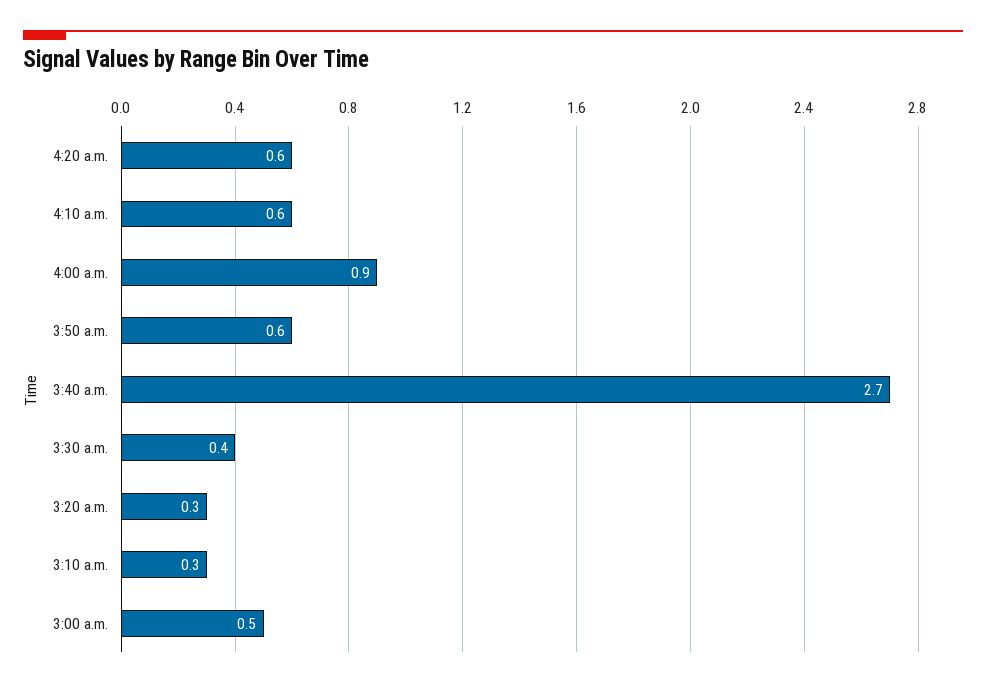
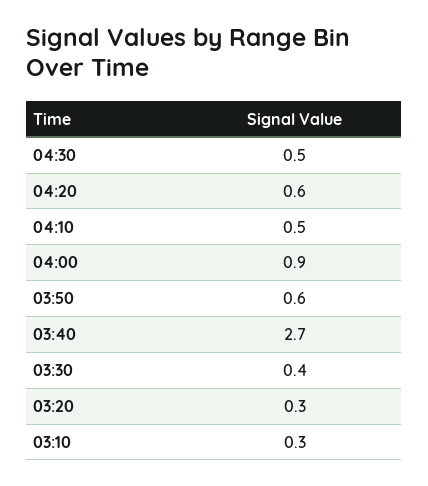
4:10 a.m.: 0.6 -> 0.5
3:00 a.m.: 0.5 -> none
04:30: none -> 0.5

